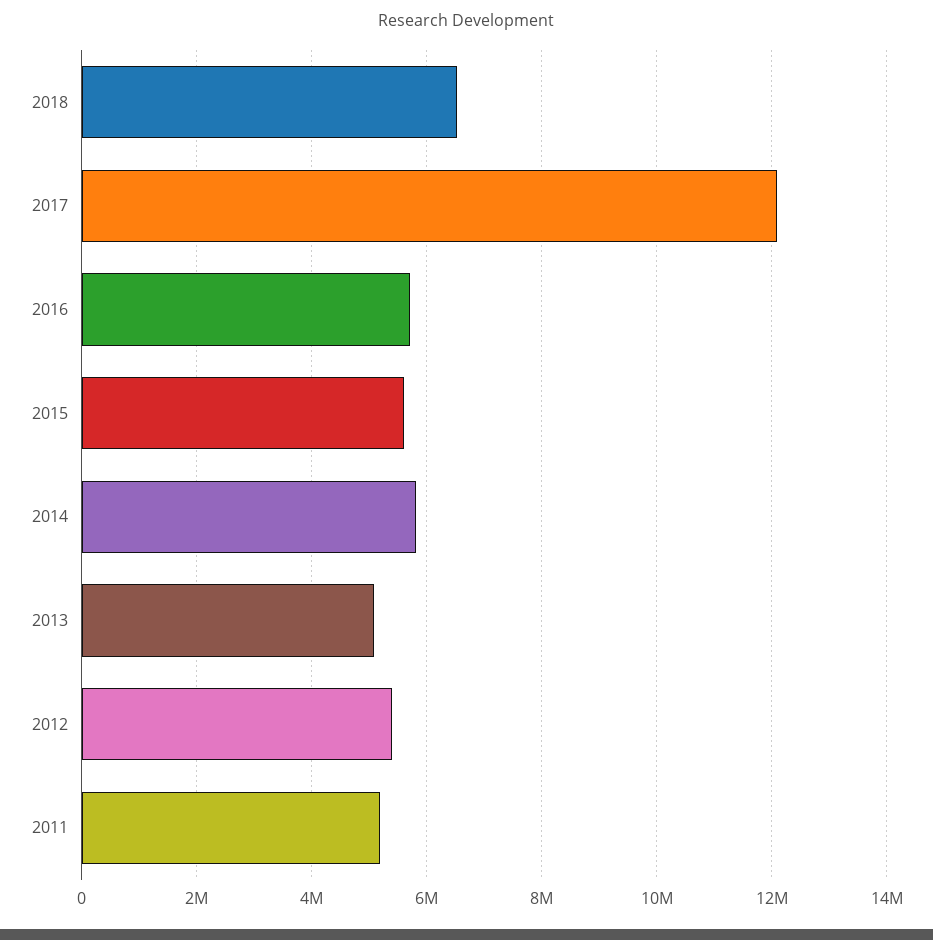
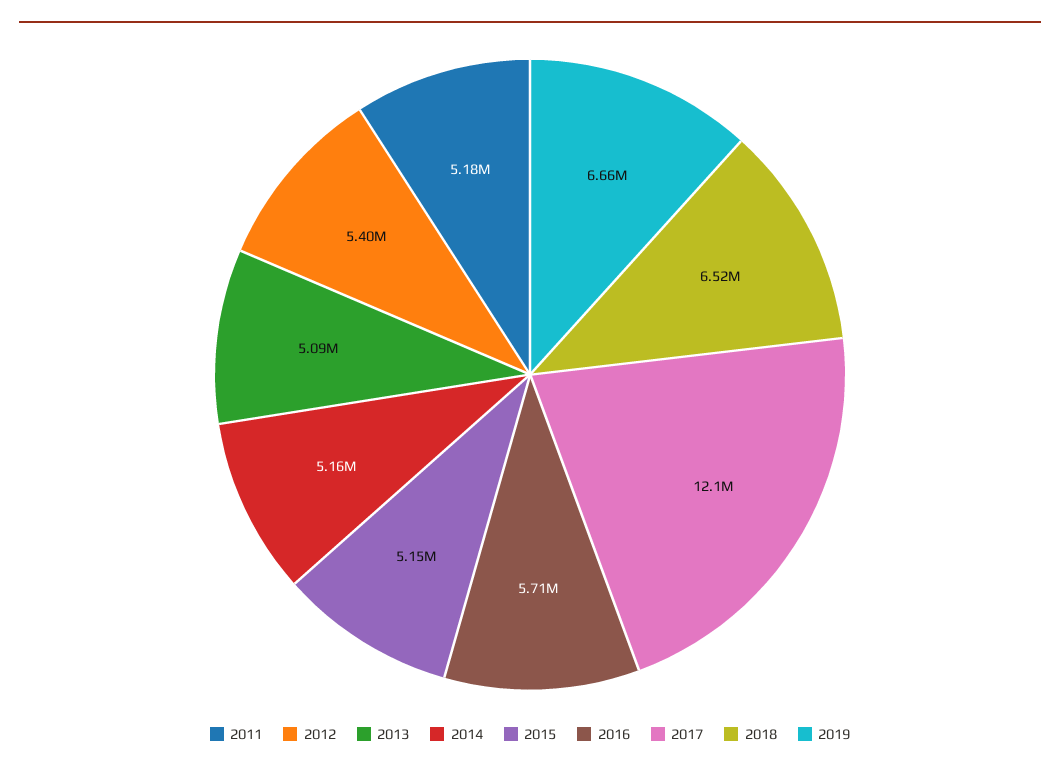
2015: 5600000 -> 5150000
2014: 5800000 -> 5160000
2019: none -> 6660000

